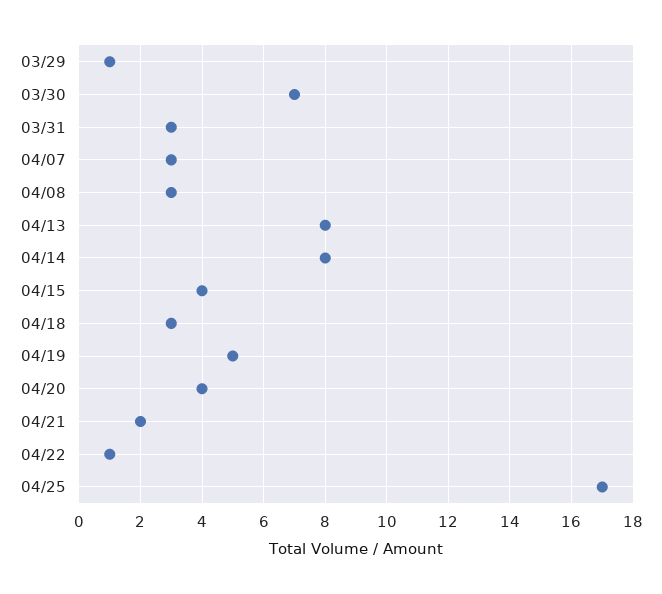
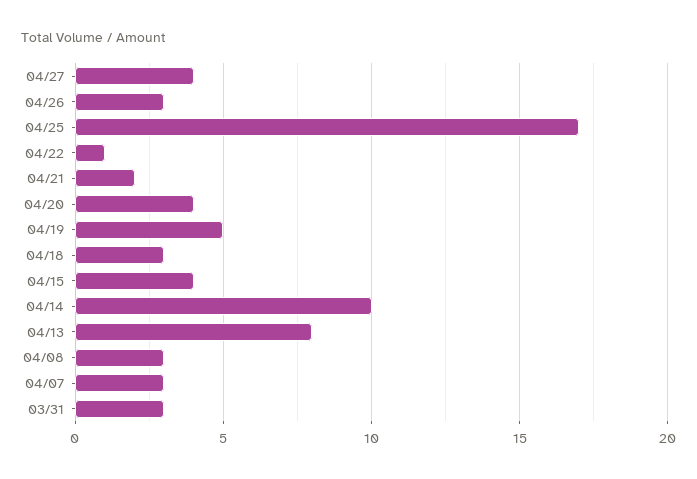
03/29: 1 -> none
03/30: 7 -> none
04/14: 8 -> 10
04/27: none -> 4
04/26: none -> 3

